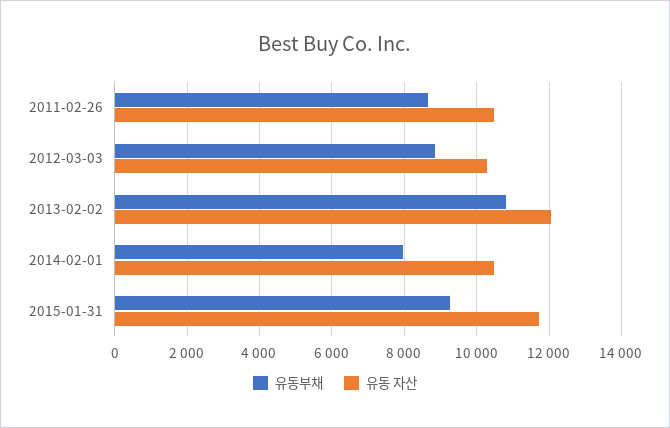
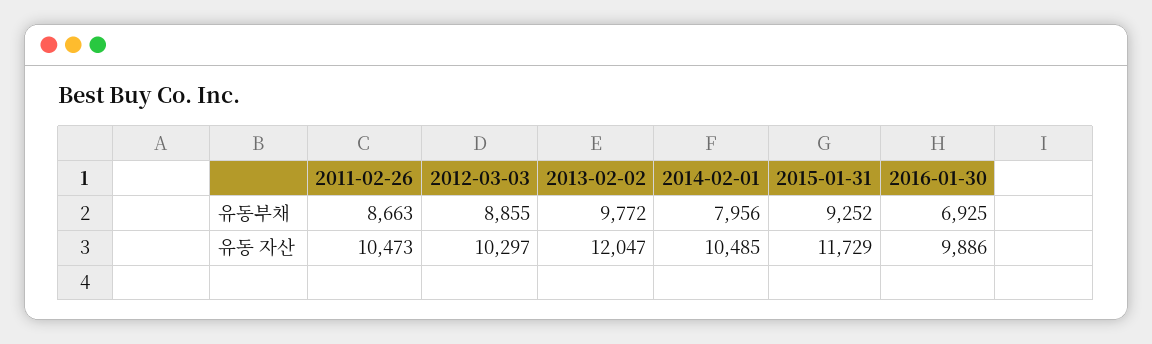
유동부채, 2013-02-02: 10800 -> 9772
유동부채, 2016-01-30: none -> 6925
유동 자산, 2016-01-30: none -> 9886

